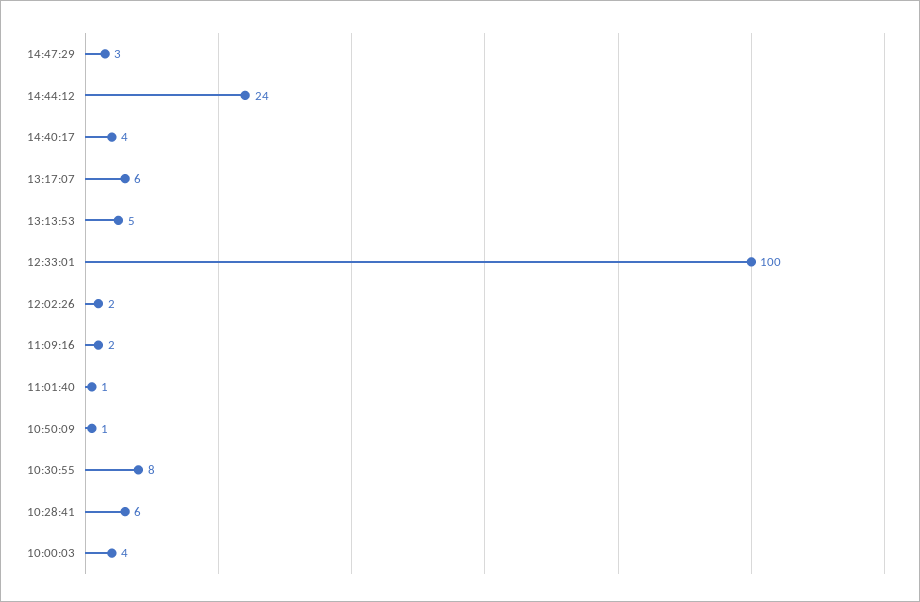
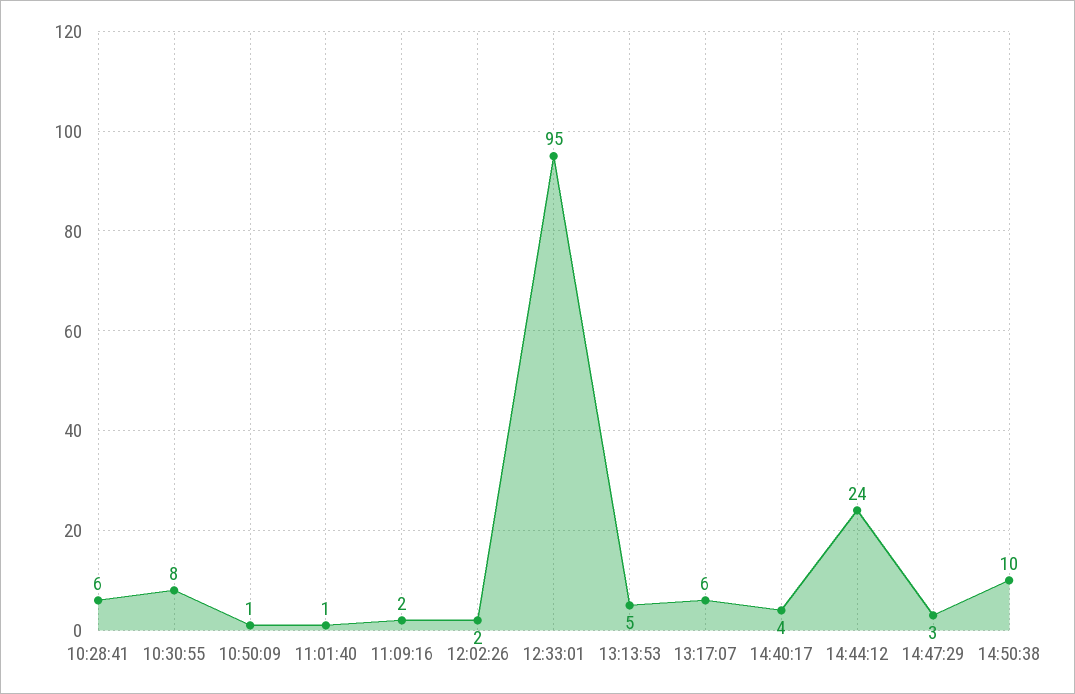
12:33:01: 100 -> 95
10:00:03: 4 -> none
14:50:38: none -> 10

